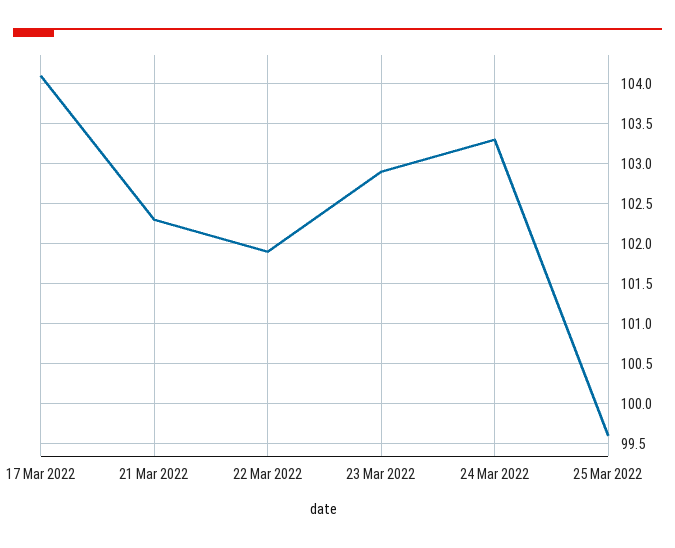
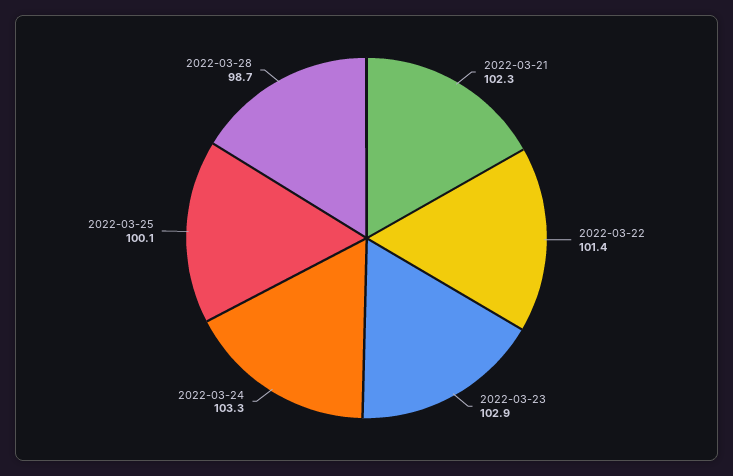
17 Mar 2022: 104.1 -> none
22 Mar 2022: 101.9 -> 101.4
25 Mar 2022: 99.6 -> 100.1
2022-03-28: none -> 98.7

